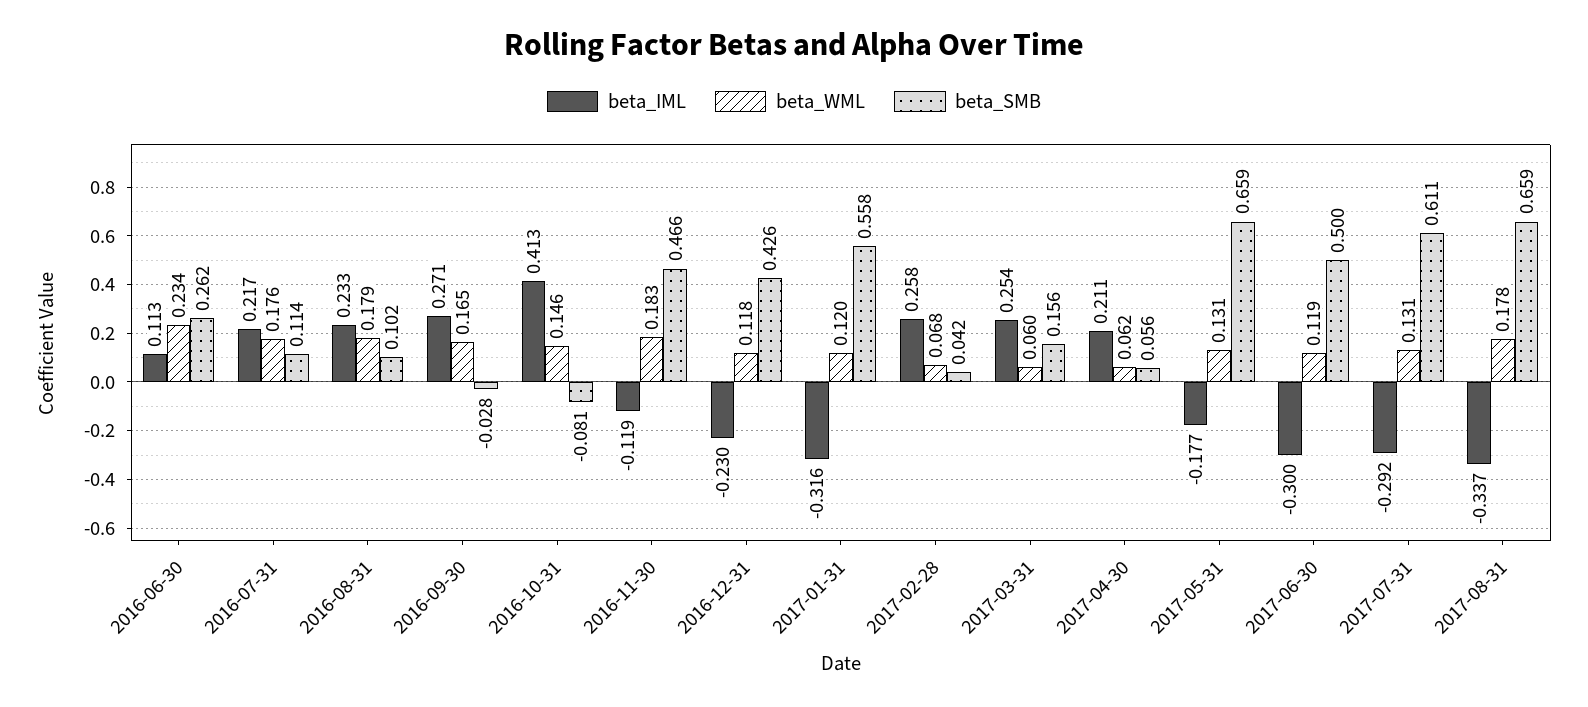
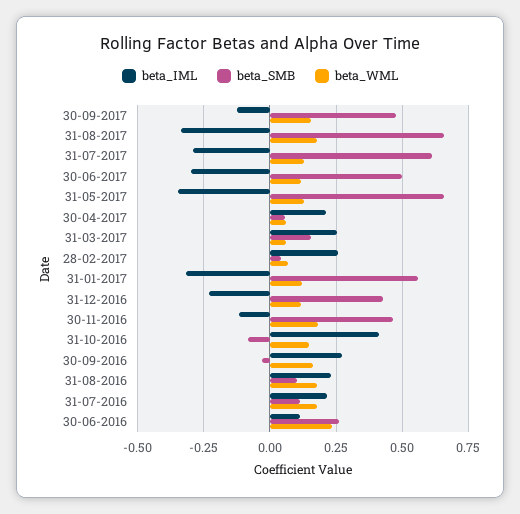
beta_IML, 2017-05-31: -0.177 -> -0.35
beta_IML, 30-09-2017: none -> -0.125
beta_SMB, 30-09-2017: none -> 0.475
beta_WML, 30-09-2017: none -> 0.15

